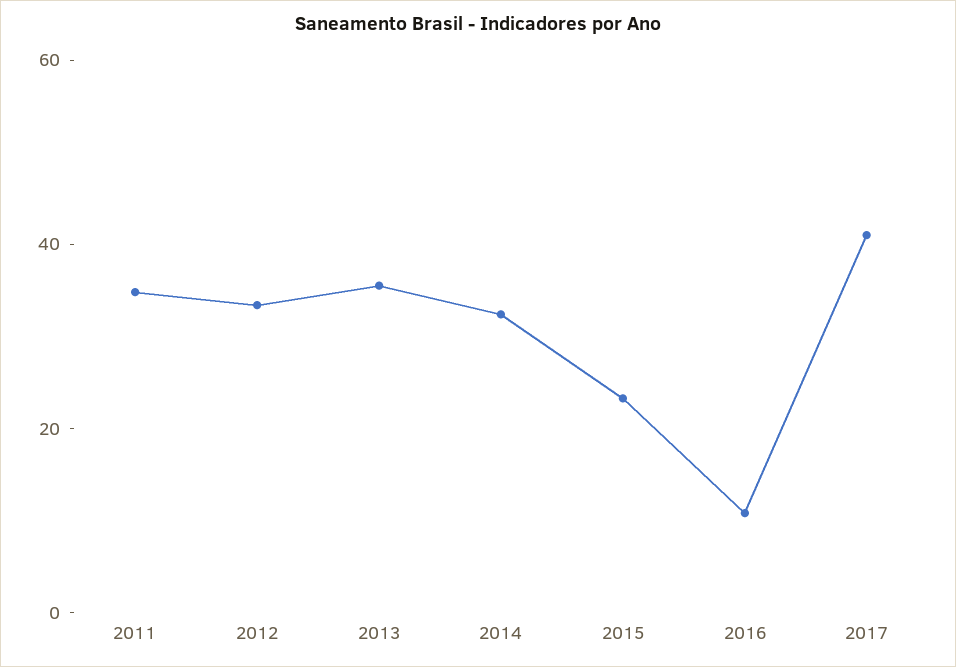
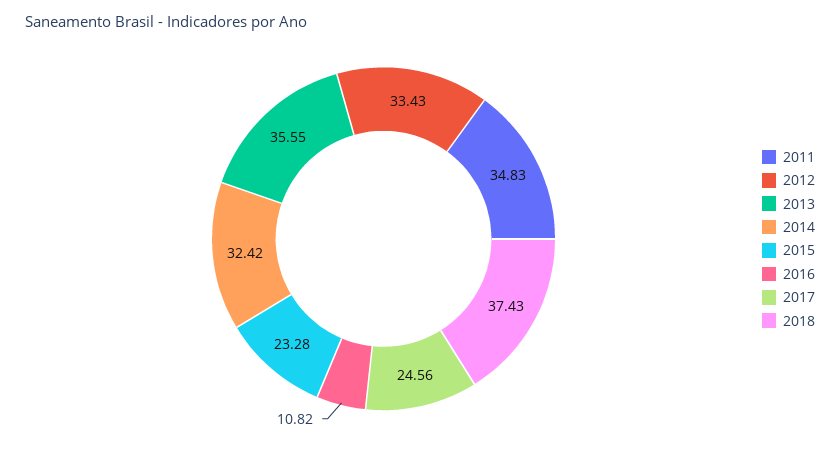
2017: 40 -> 24.56
2018: none -> 37.43

